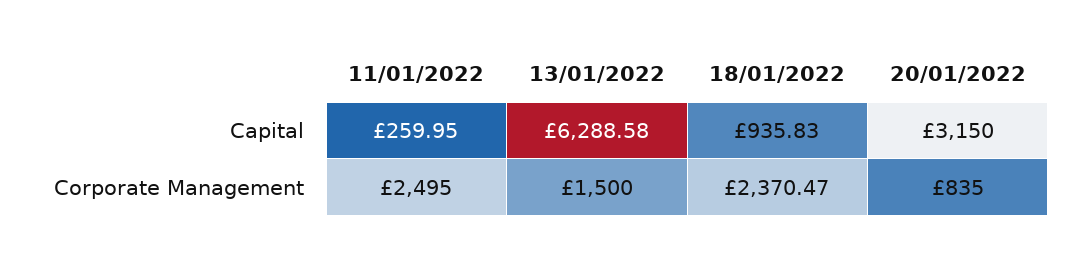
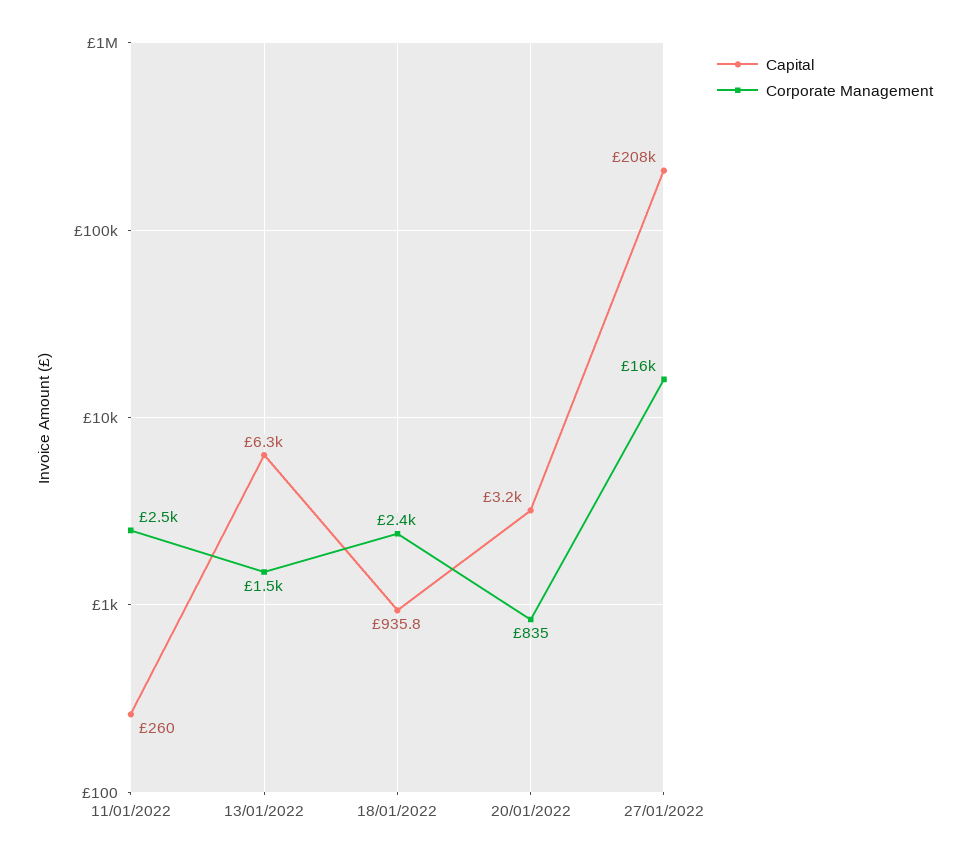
Capital, 27/01/2022: none -> 208000
Corporate Management, 27/01/2022: none -> 16000

